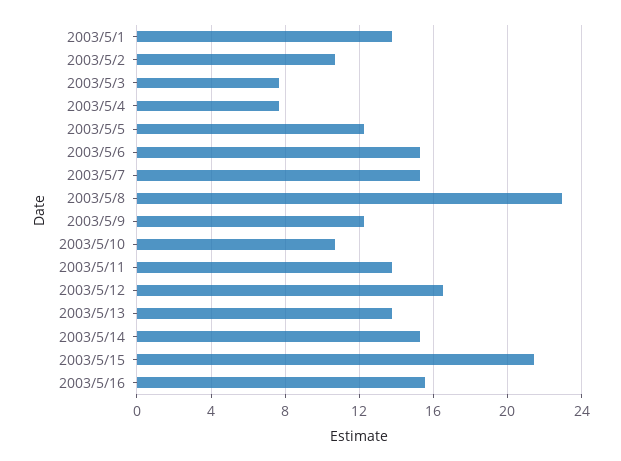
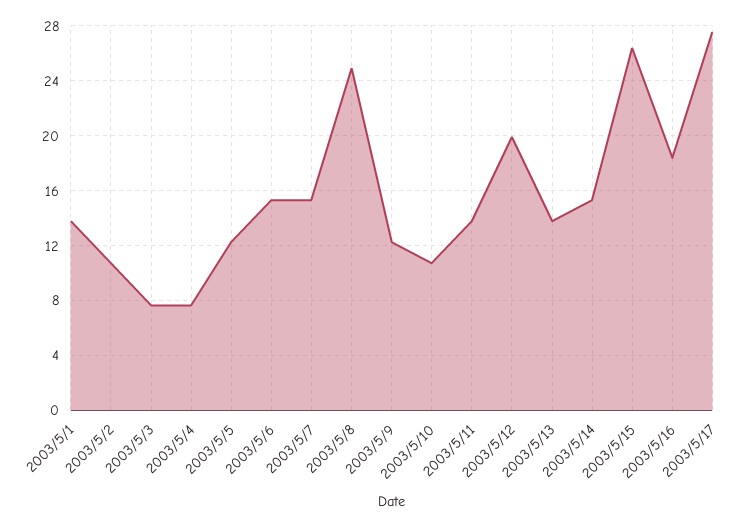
2003/5/8: 23 -> 25
2003/5/12: 16.5 -> 20
2003/5/15: 21.5 -> 26.5
2003/5/16: 15.5 -> 18.5
2003/5/17: none -> 27.5

